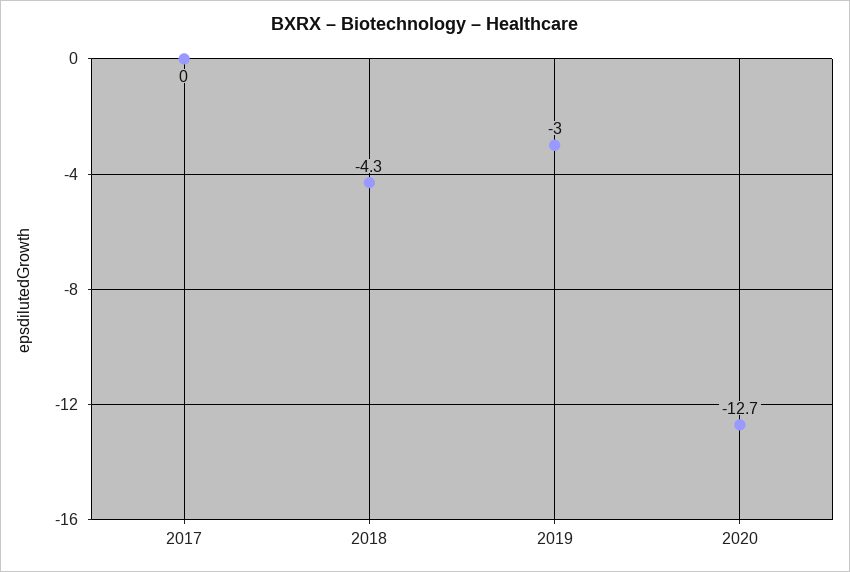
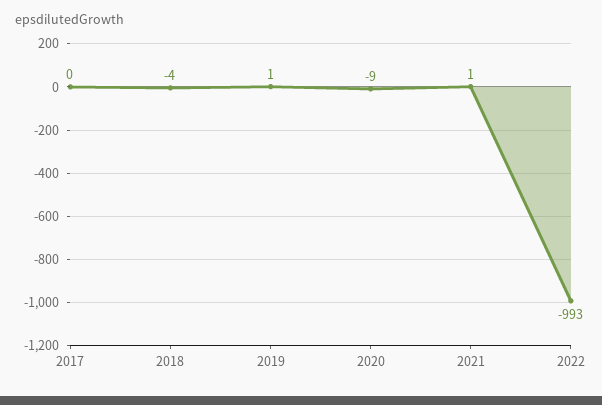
2019: -3 -> 1
2020: -12.7 -> -9
2021: none -> 1
2022: none -> -993

